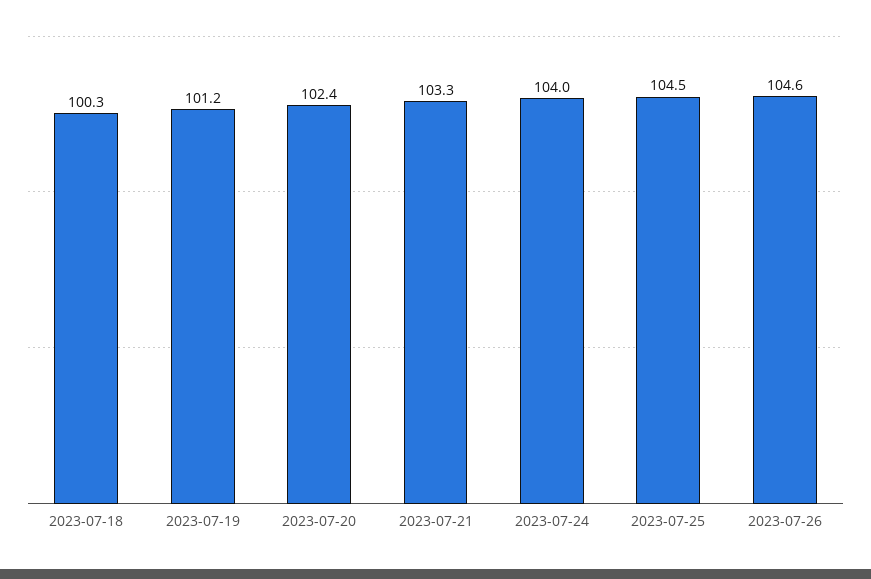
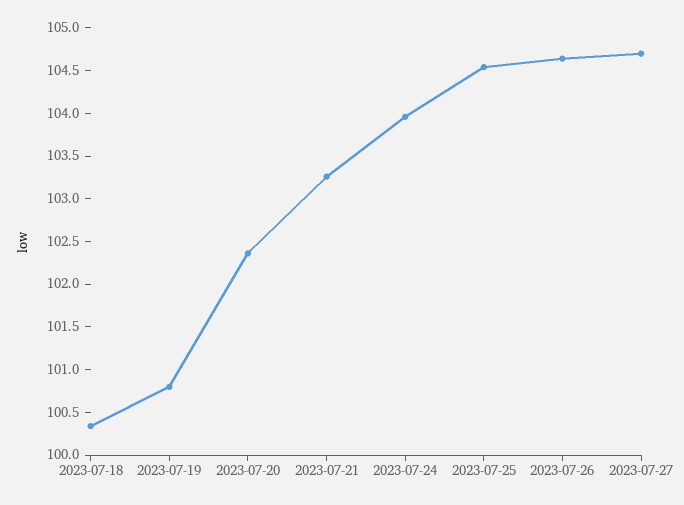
2023-07-19: 101.2 -> 100.8
2023-07-27: none -> 104.7

